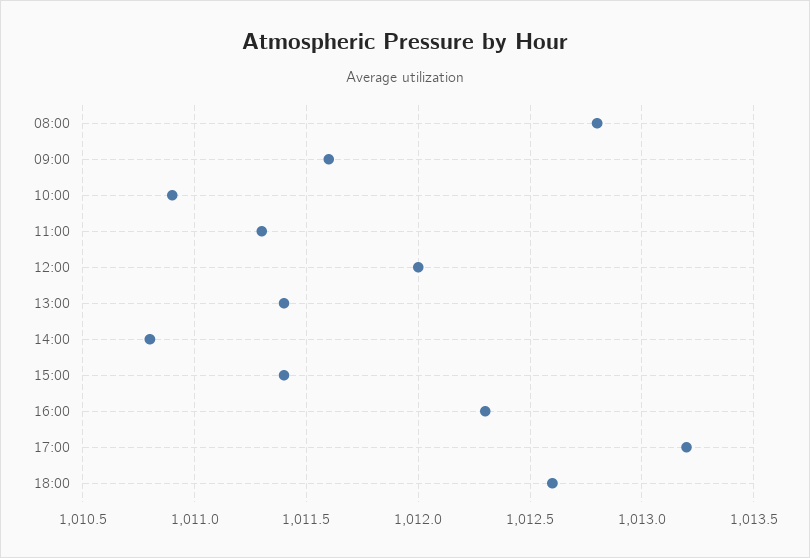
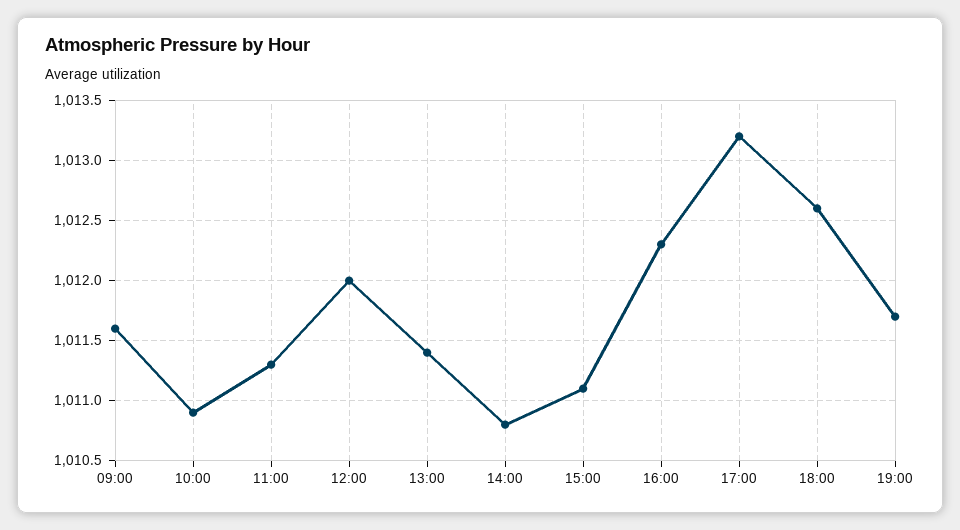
08:00: 1012.8 -> none
15:00: 1011.4 -> 1011.1
19:00: none -> 1011.7

